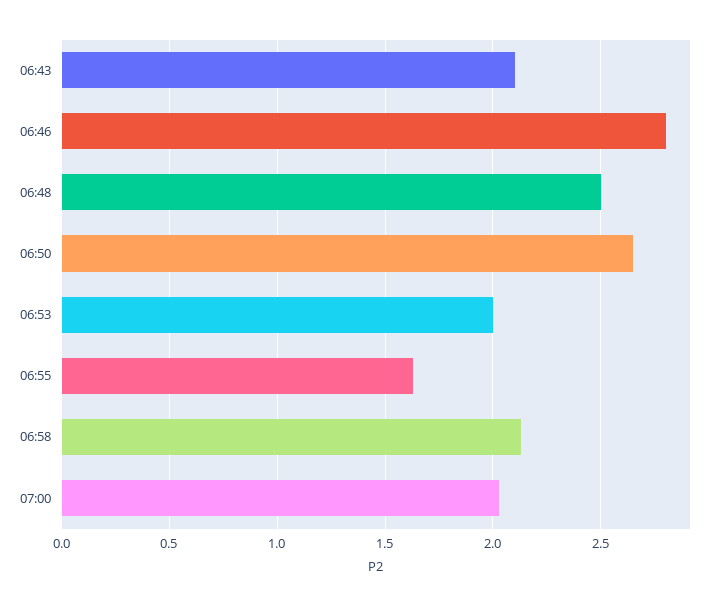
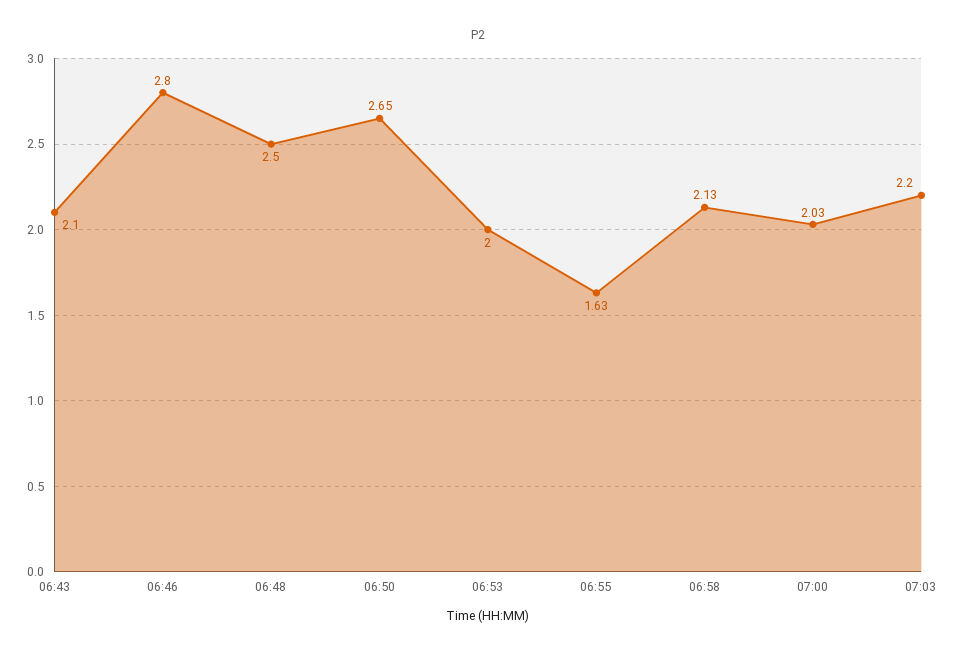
07:03: none -> 2.2

